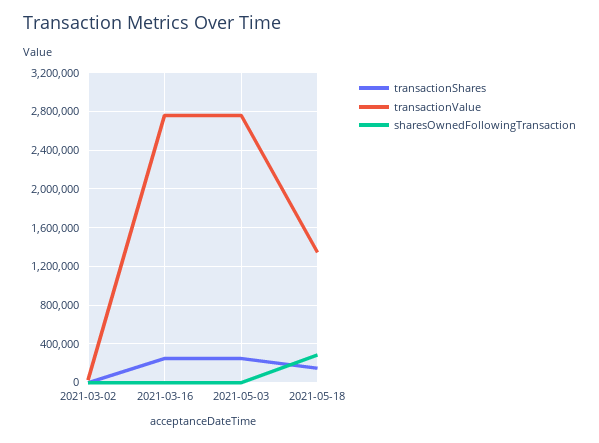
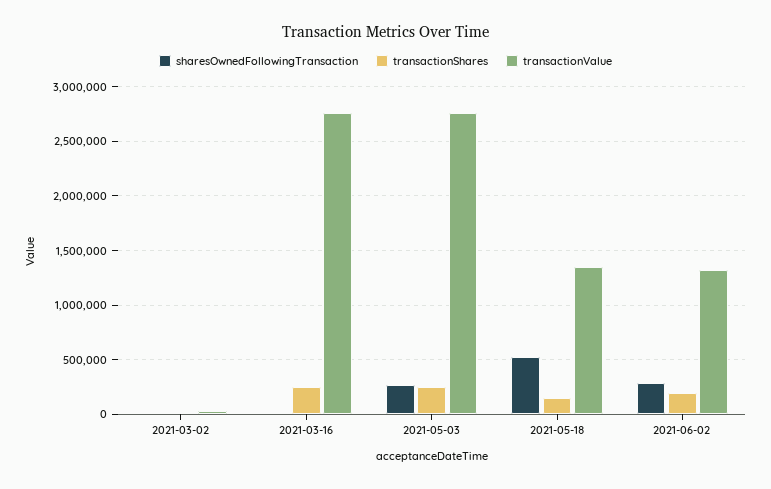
sharesOwnedFollowingTransaction, 2021-05-03: 0 -> 300000
sharesOwnedFollowingTransaction, 2021-05-18: 300000 -> 500000
sharesOwnedFollowingTransaction, 2021-06-02: none -> 300000
transactionShares, 2021-06-02: none -> 200000
transactionValue, 2021-06-02: none -> 1300000

